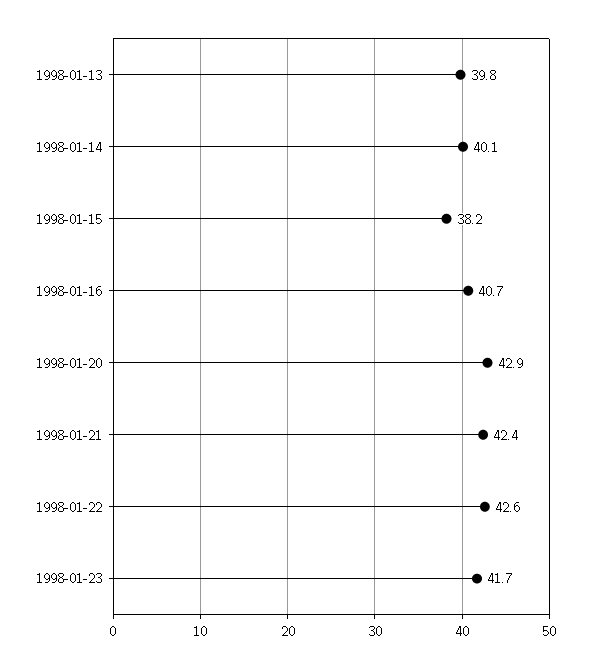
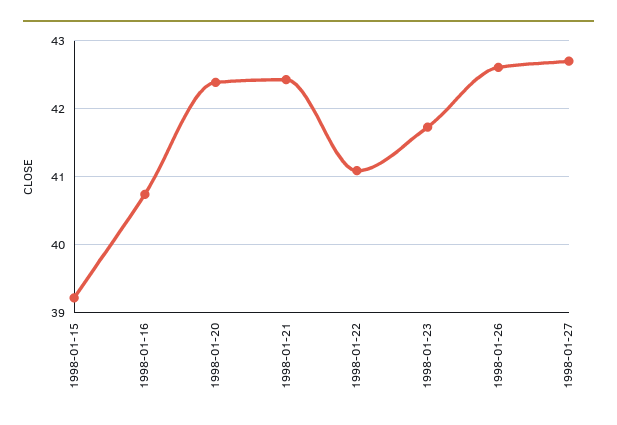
1998-01-13: 39.8 -> none
1998-01-14: 40.1 -> none
1998-01-15: 38.2 -> 39.2
1998-01-20: 42.9 -> 42.4
1998-01-22: 42.6 -> 41.1
1998-01-26: none -> 42.6
1998-01-27: none -> 42.7

